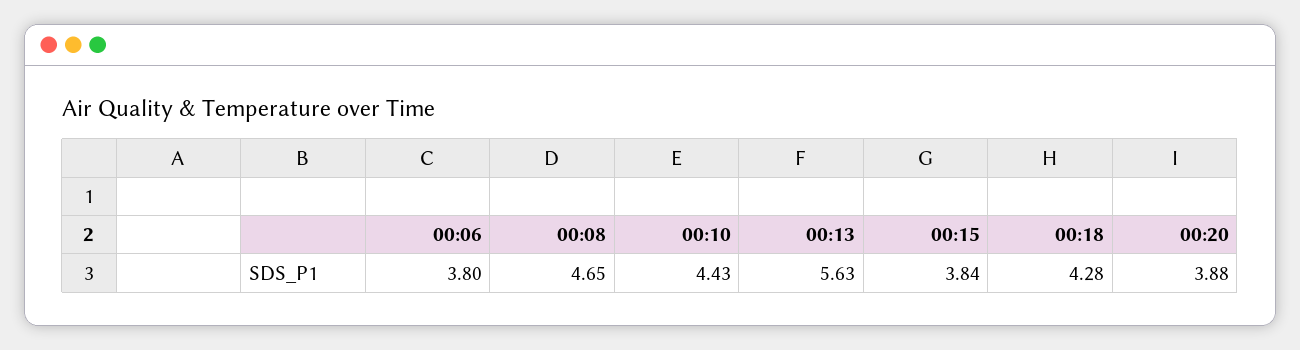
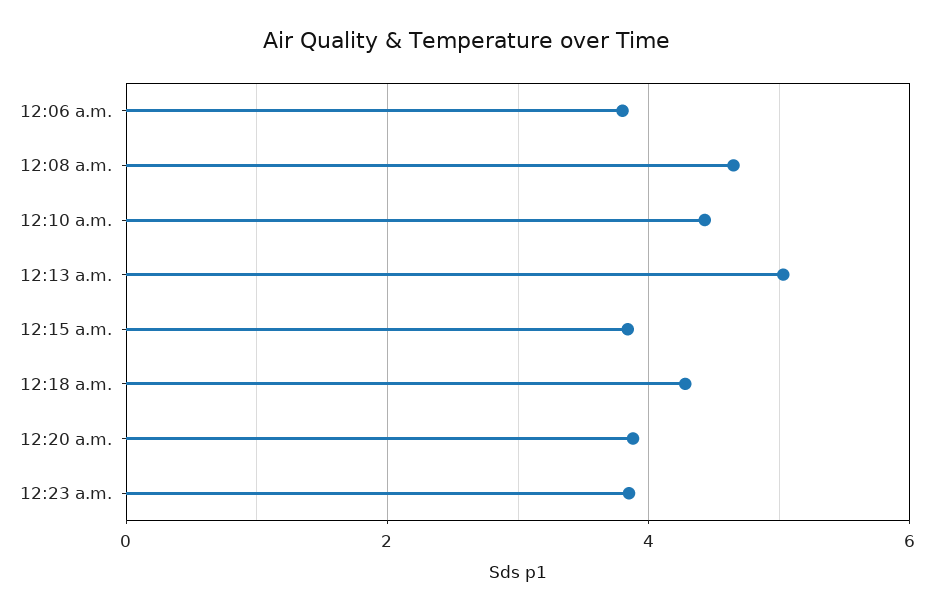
00:13: 5.63 -> 5
12:23 a.m.: none -> 3.8

